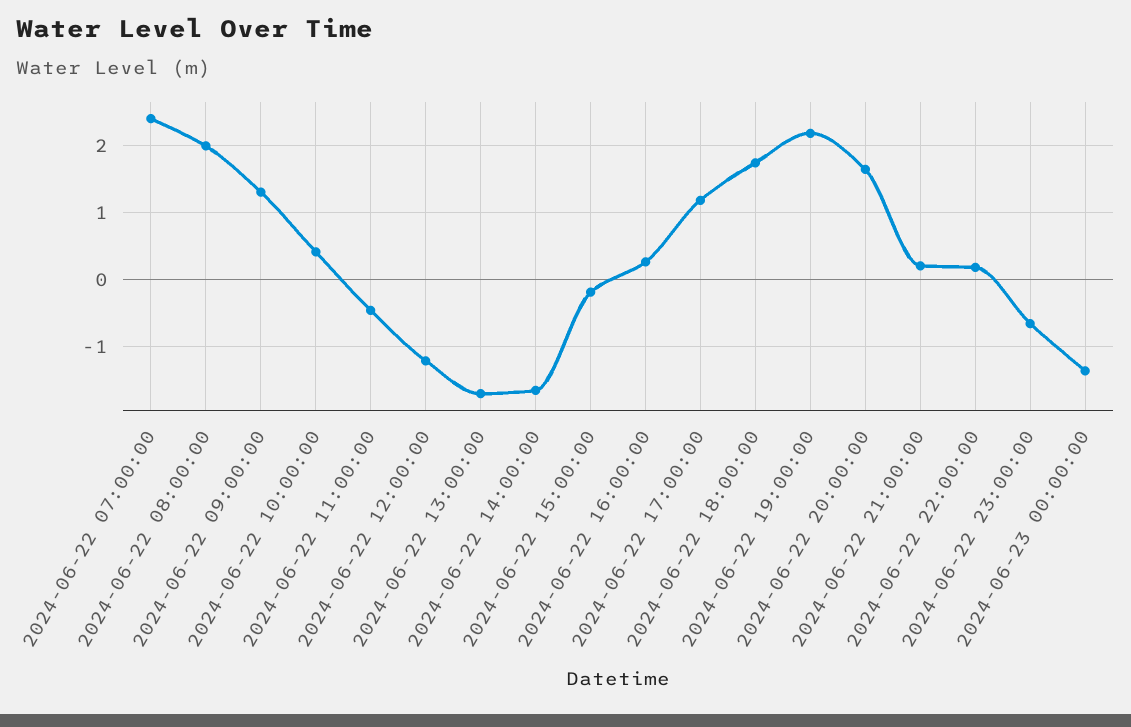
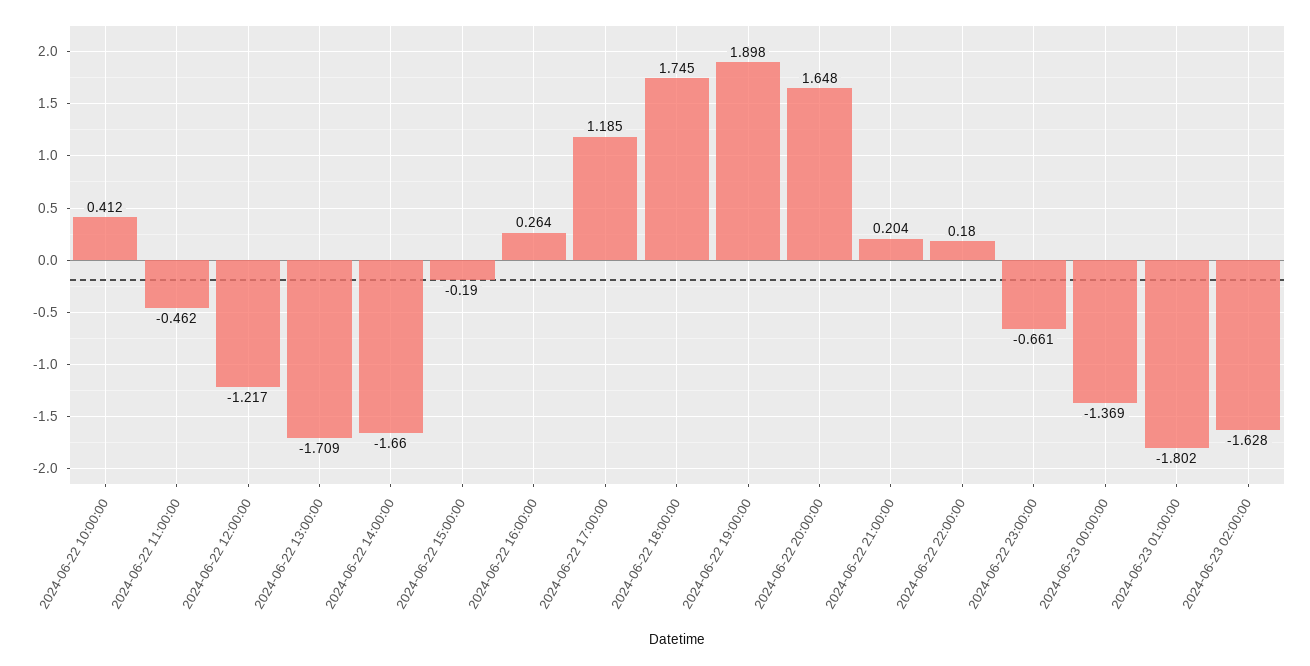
2024-06-22 07:00:00: 2.4 -> none
2024-06-22 08:00:00: 2 -> none
2024-06-22 09:00:00: 1.3 -> none
2024-06-22 19:00:00: 2.2 -> 1.898
2024-06-23 01:00:00: none -> -1.802
2024-06-23 02:00:00: none -> -1.628

